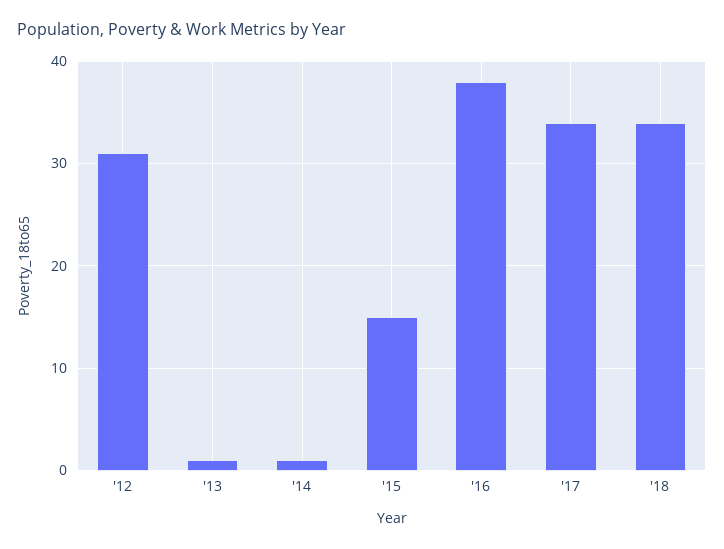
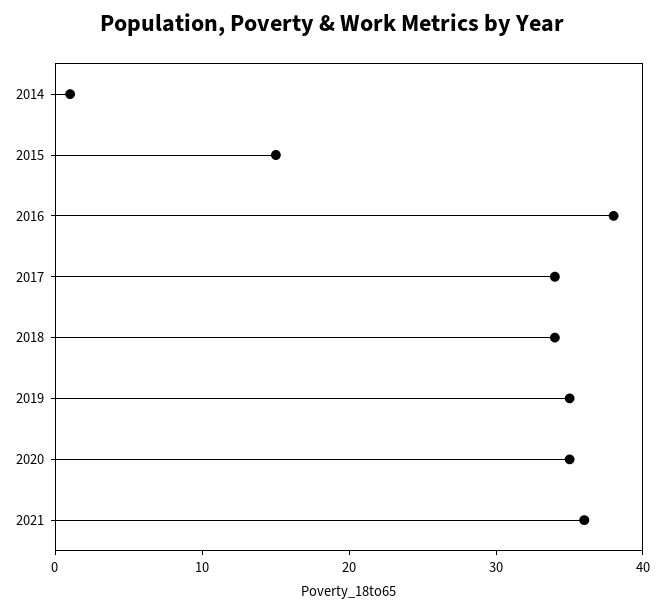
'12: 31 -> none
'13: 1 -> none
2019: none -> 35
2020: none -> 35
2021: none -> 36

